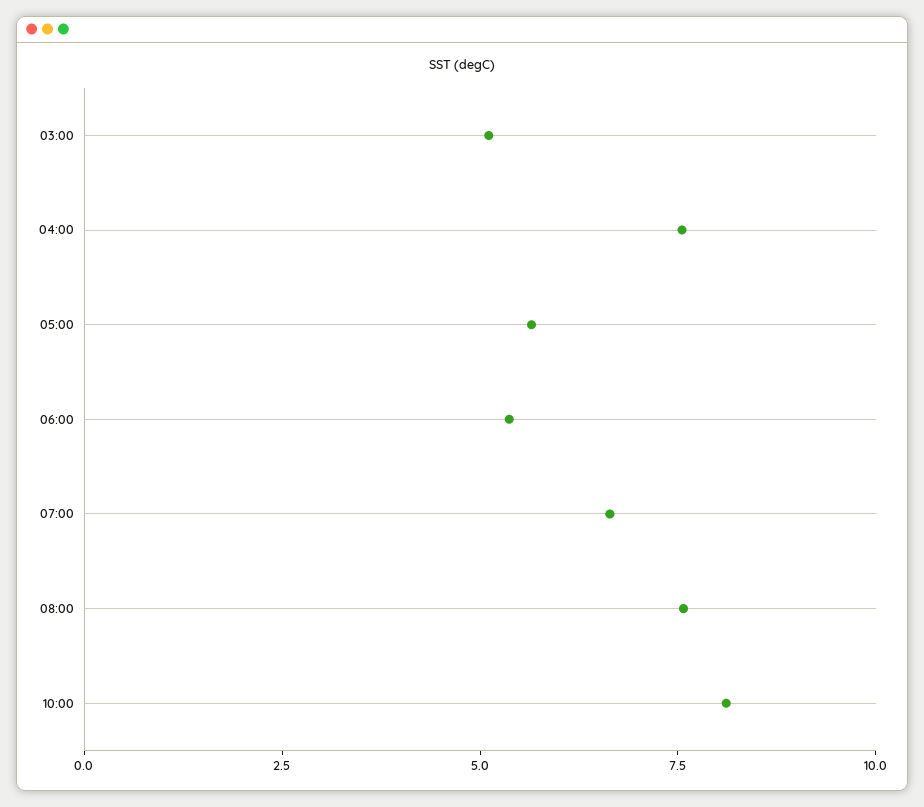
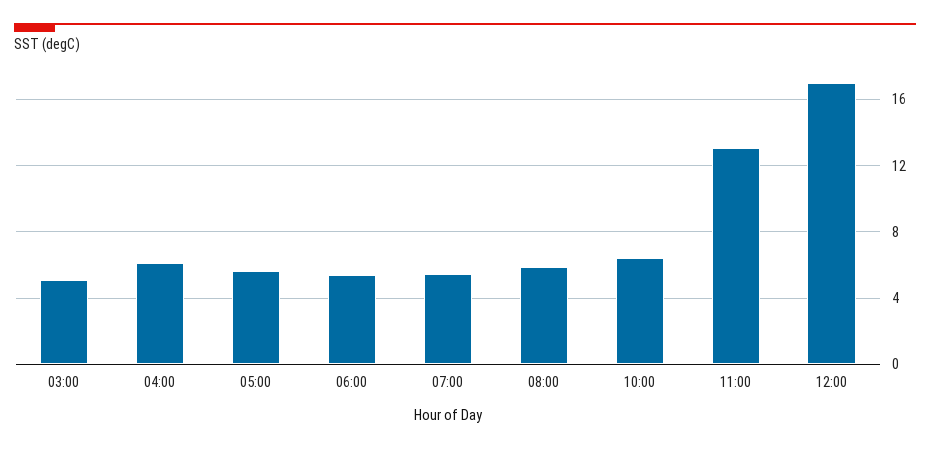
04:00: 7.5 -> 6
07:00: 6.5 -> 5.5
08:00: 7.5 -> 6
10:00: 8 -> 6.5
11:00: none -> 13
12:00: none -> 17

